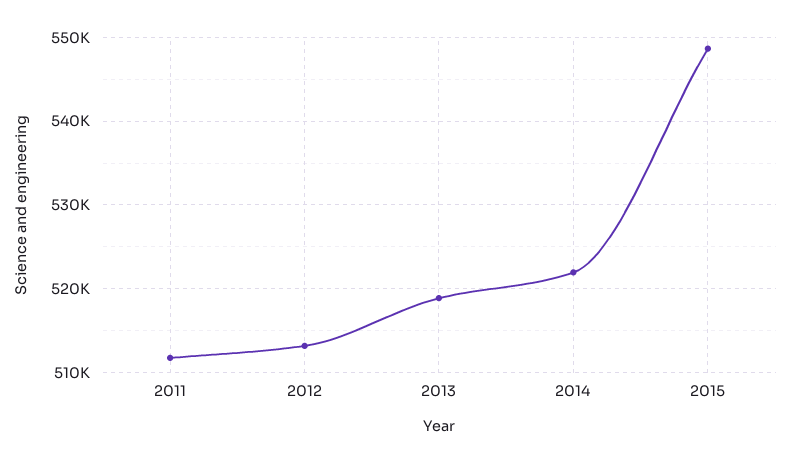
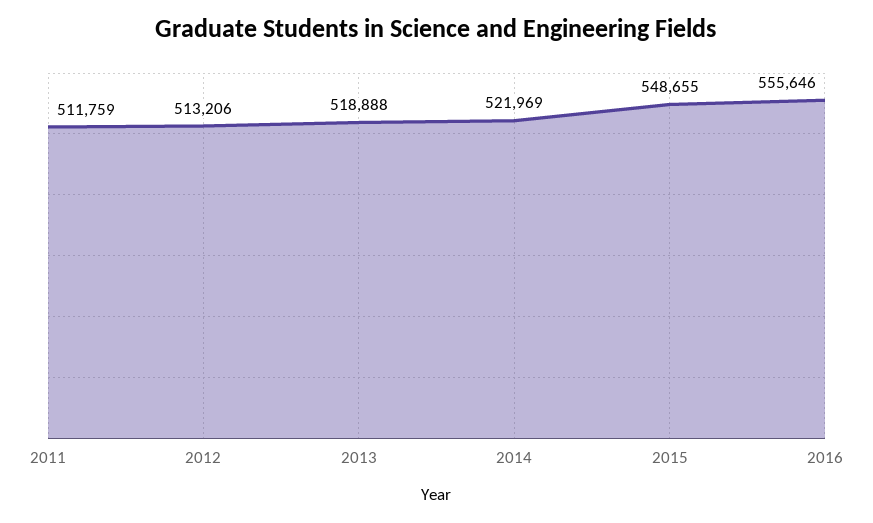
2016: none -> 555646

